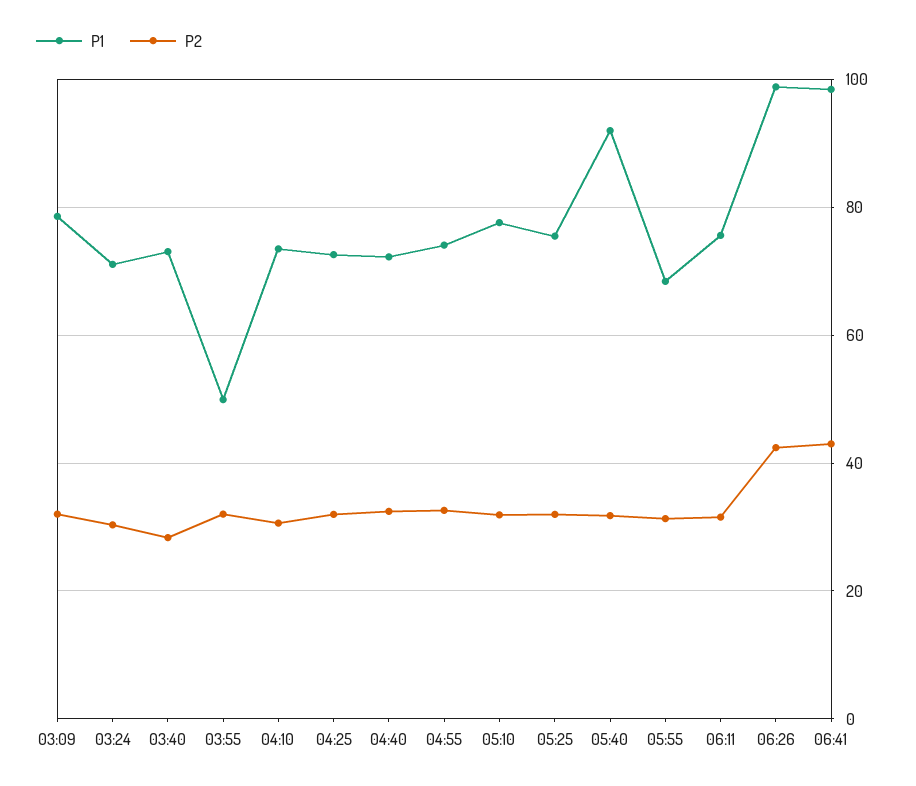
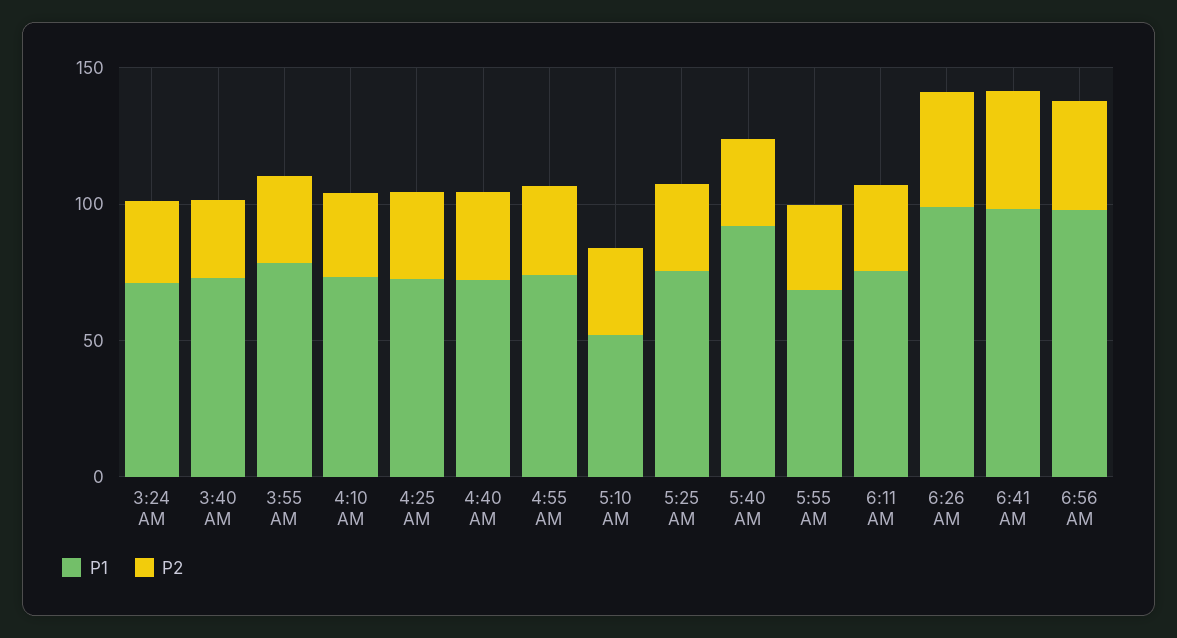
P1, 03:09: 78 -> none
P2, 03:09: 32 -> none
P1, 03:55: 50 -> 80
P1, 05:10: 78 -> 50
P1, 6:56 AM: none -> 100
P2, 6:56 AM: none -> 40

